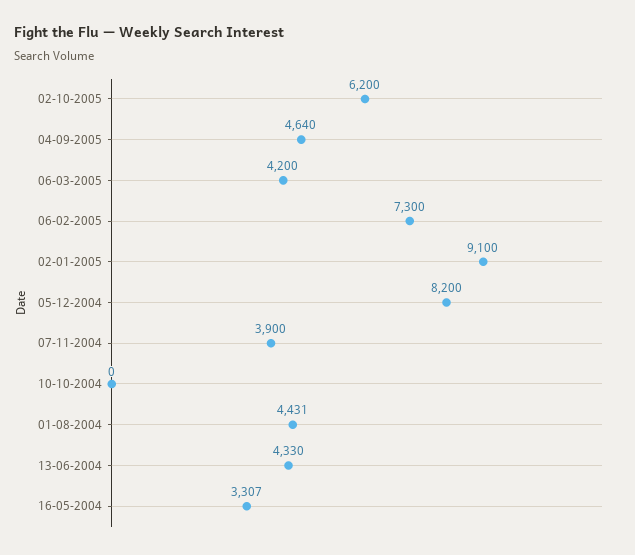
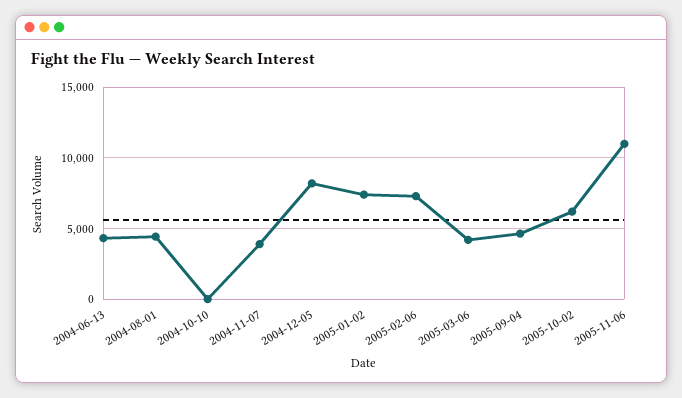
02-01-2005: 9100 -> 7500
16-05-2004: 3307 -> none
2005-11-06: none -> 11000

